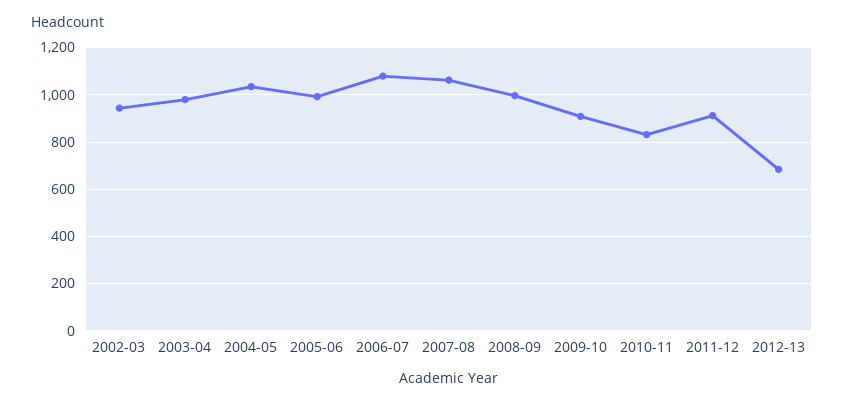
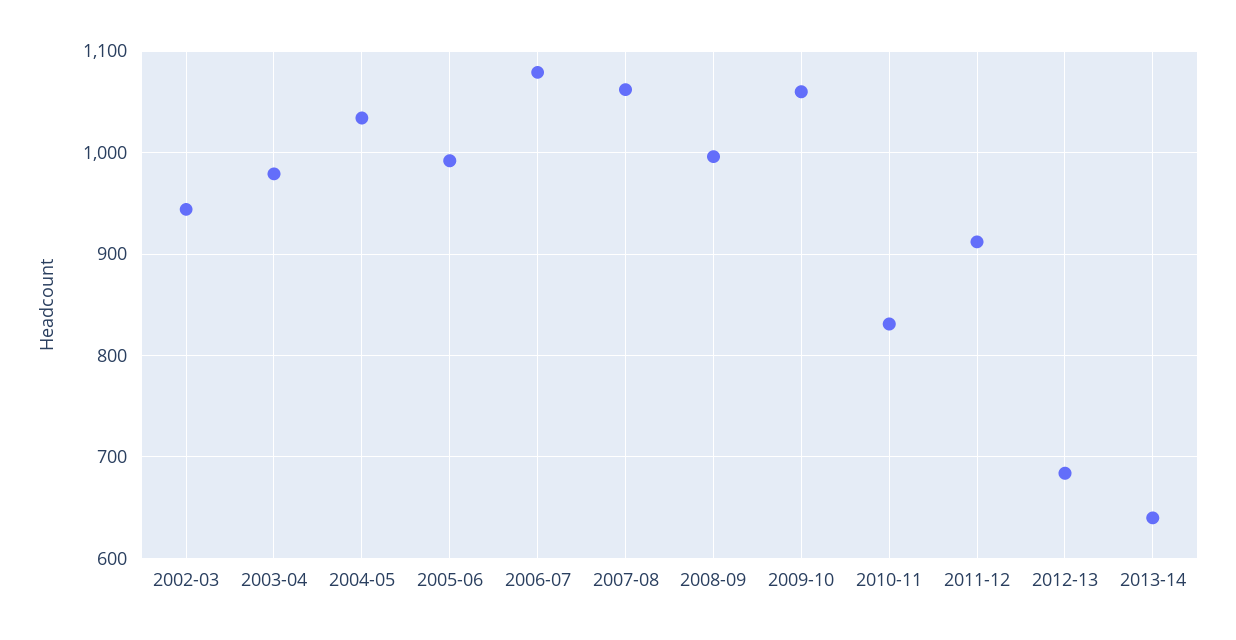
2009-10: 900 -> 1060
2013-14: none -> 640

